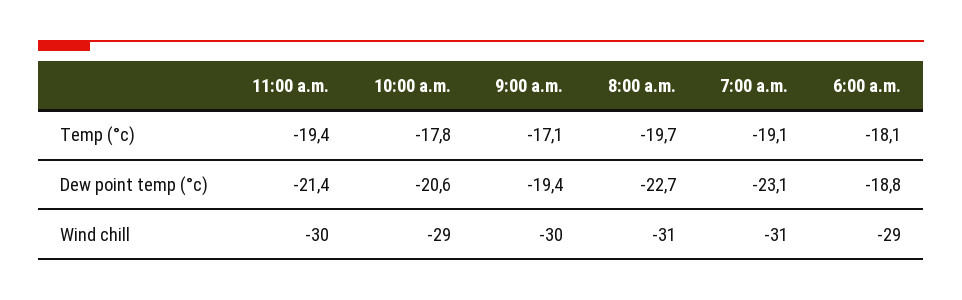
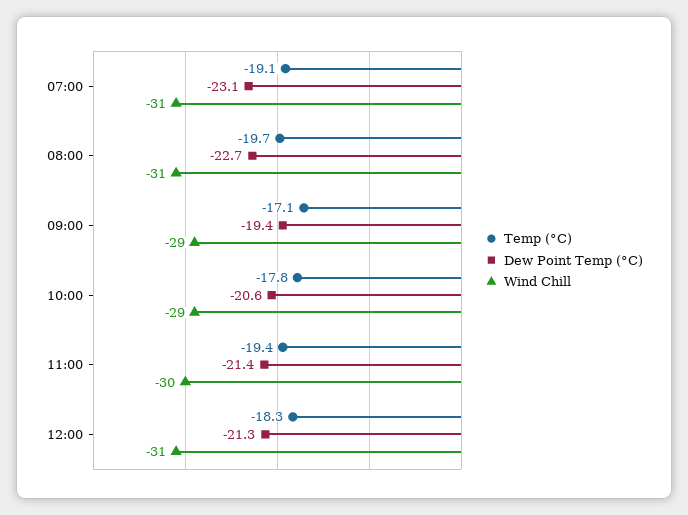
Temp (°c), 6:00 a.m.: -18.1 -> none
Dew point temp (°c), 6:00 a.m.: -18.8 -> none
Wind chill, 9:00 a.m.: -30 -> -29
Wind chill, 6:00 a.m.: -29 -> none
Temp (°c), 12:00: none -> -18.3
Dew point temp (°c), 12:00: none -> -21.3
Wind chill, 12:00: none -> -31

